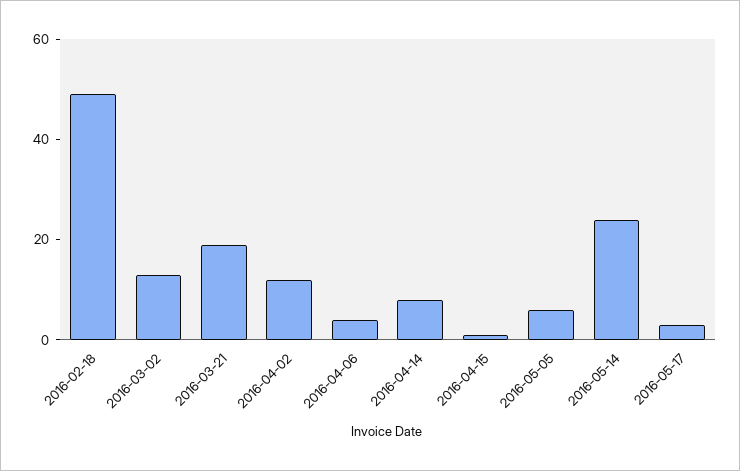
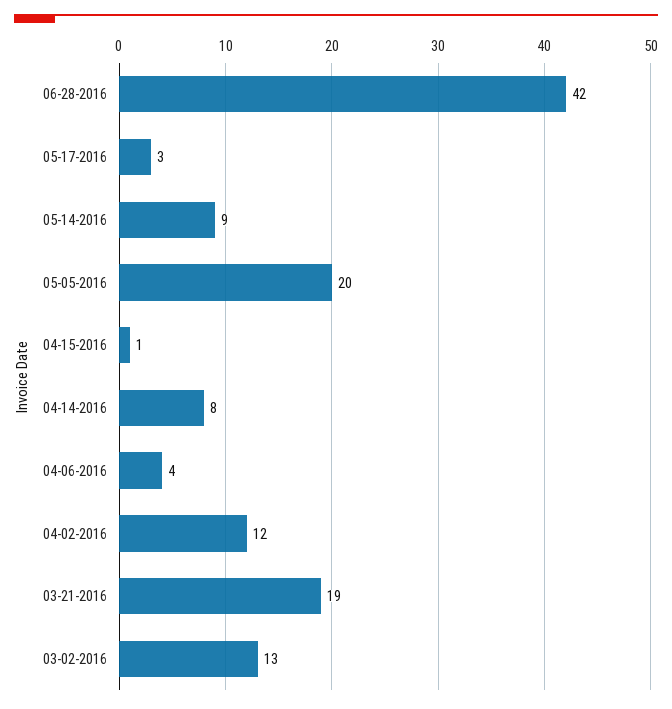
2016-02-18: 50 -> none
2016-05-05: 5 -> 20
2016-05-14: 25 -> 9
06-28-2016: none -> 42

